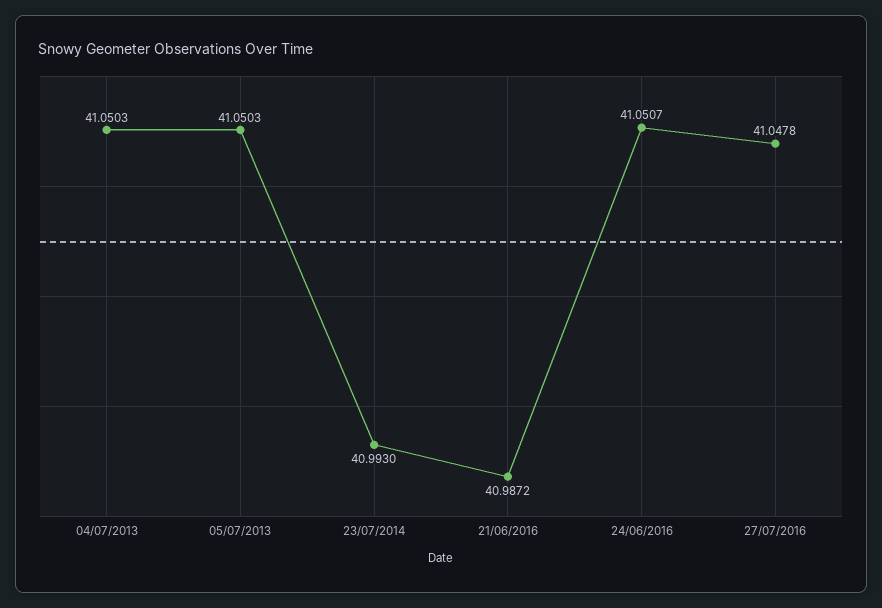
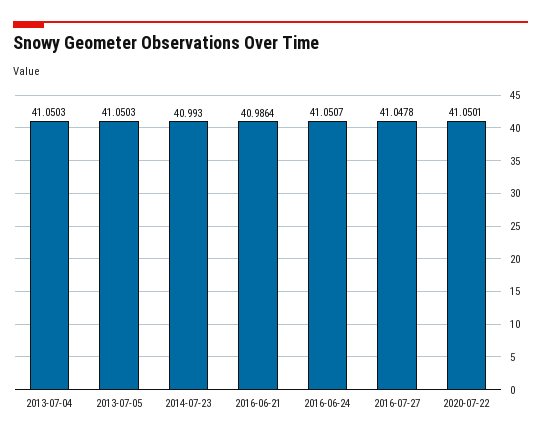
21/06/2016: 40.9872 -> 40.9864
2020-07-22: none -> 41.0501

